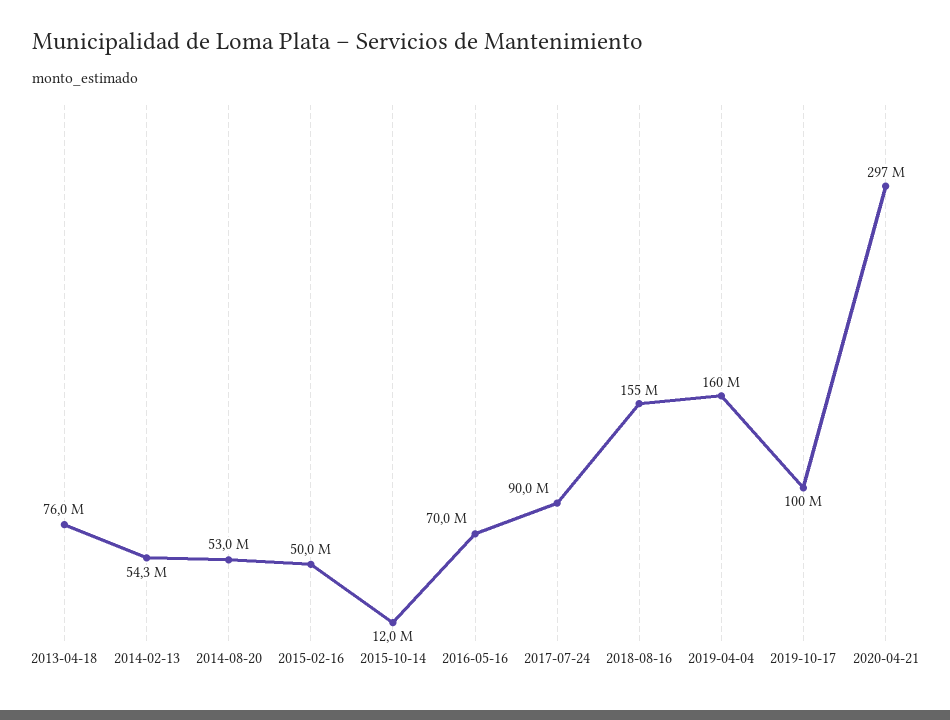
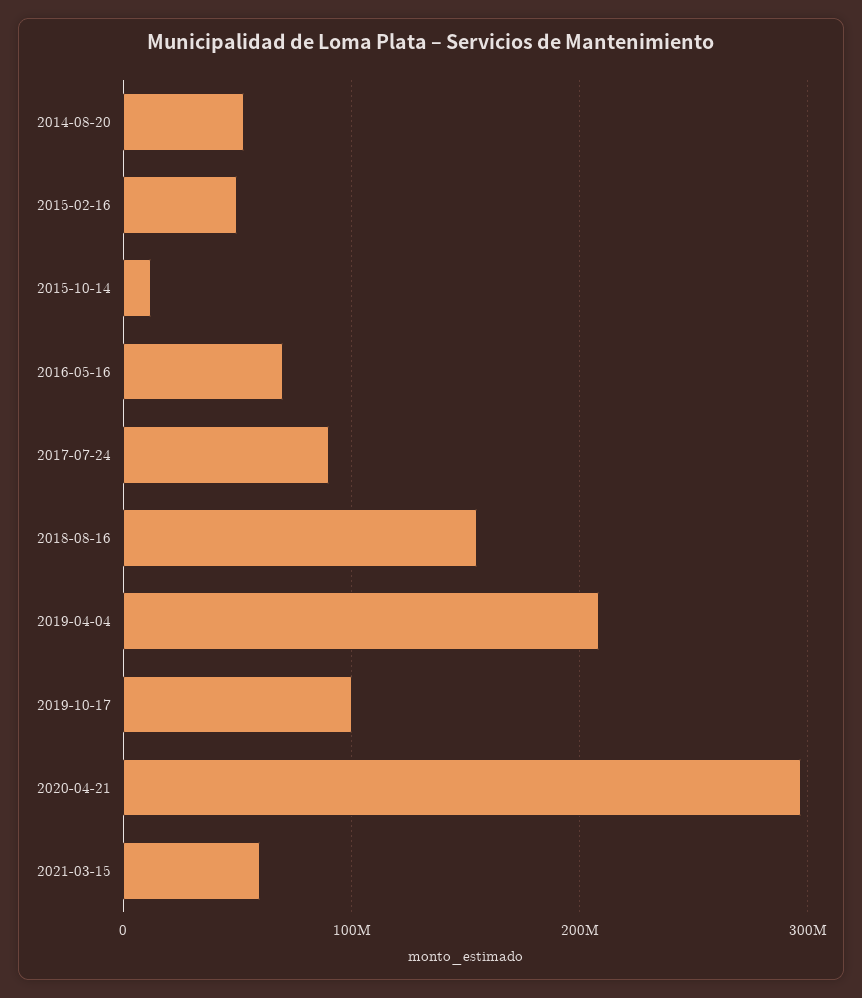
2013-04-18: 76000000 -> none
2014-02-13: 54300000 -> none
2019-04-04: 160000000 -> 210000000
2021-03-15: none -> 60000000

